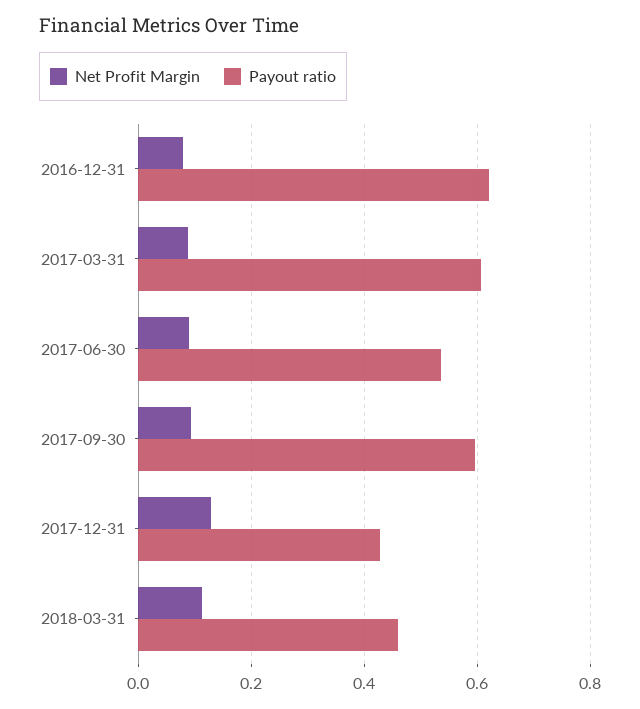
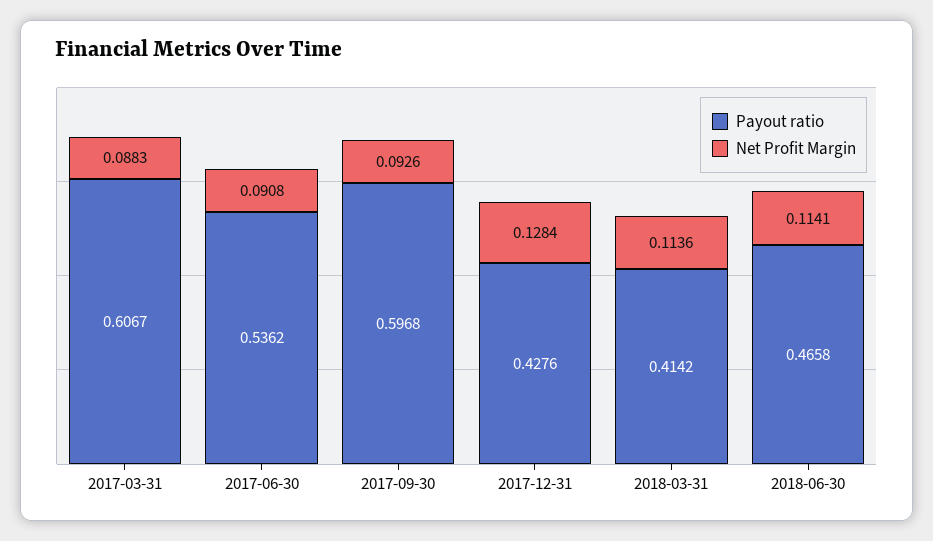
Net Profit Margin, 2016-12-31: 0.08 -> none
Payout ratio, 2016-12-31: 0.62 -> none
Payout ratio, 2018-03-31: 0.46 -> 0.4142
Payout ratio, 2018-06-30: none -> 0.4658
Net Profit Margin, 2018-06-30: none -> 0.1141

